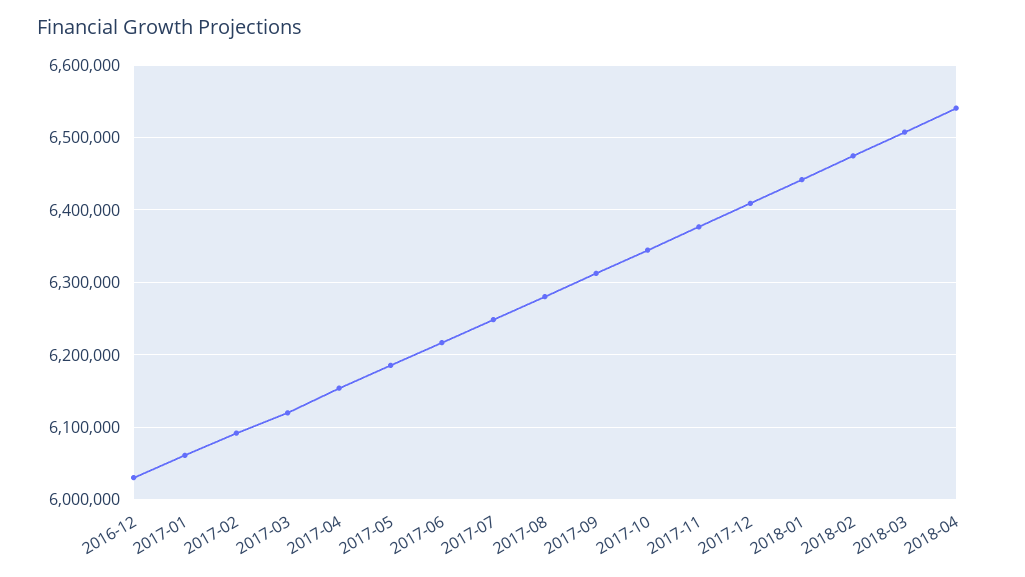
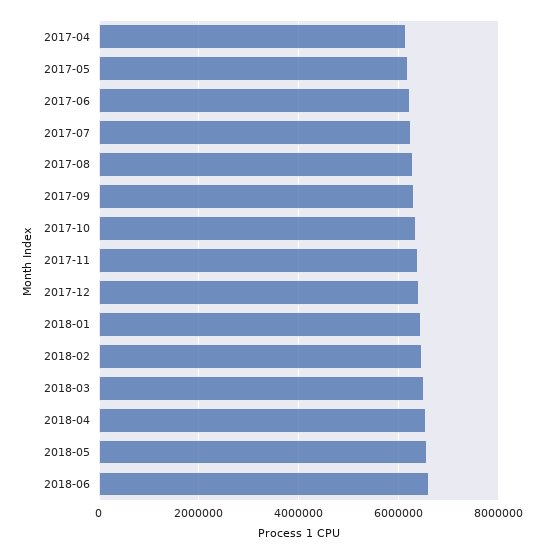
2016-12: 6030000 -> none
2017-01: 6060000 -> none
2017-02: 6090000 -> none
2017-03: 6120000 -> none
2018-05: none -> 6600000
2018-06: none -> 6600000

